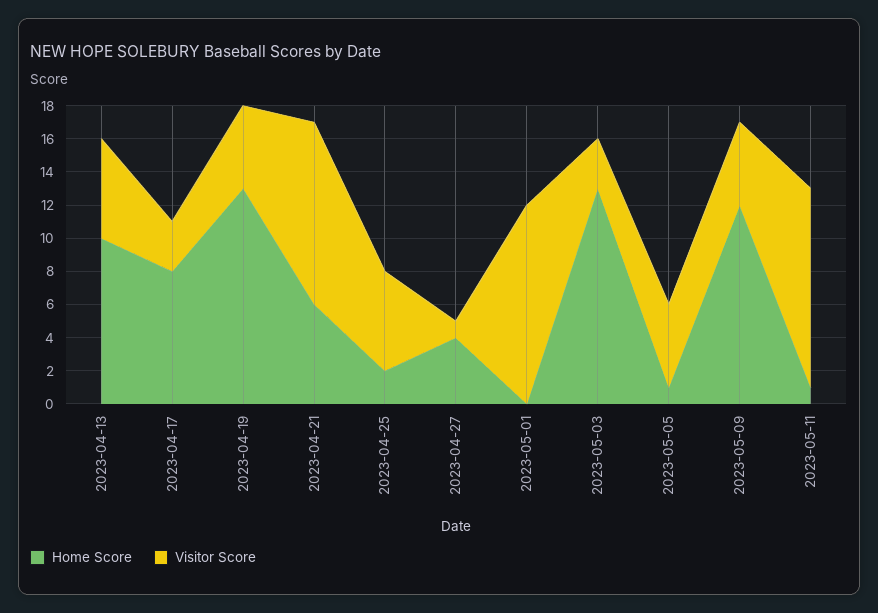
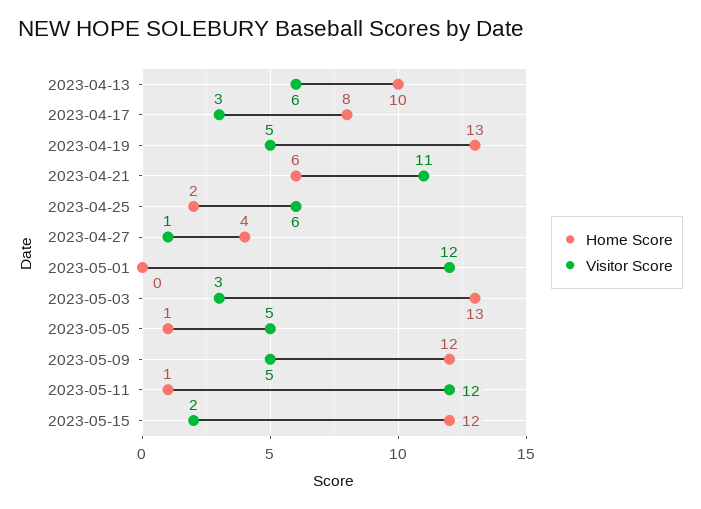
Home Score, 2023-05-15: none -> 12
Visitor Score, 2023-05-15: none -> 2

